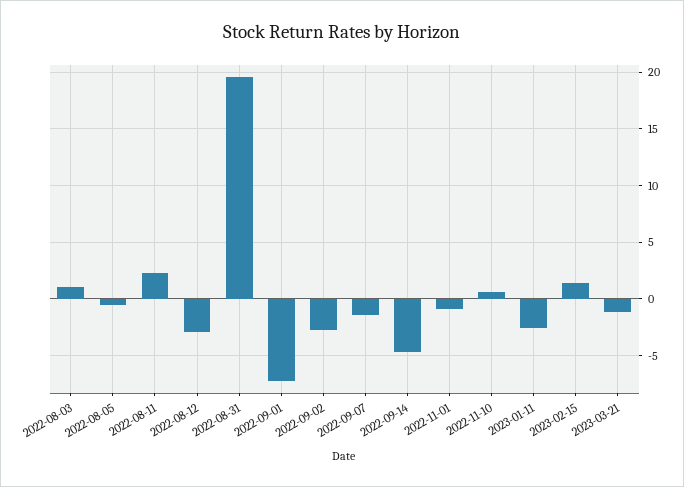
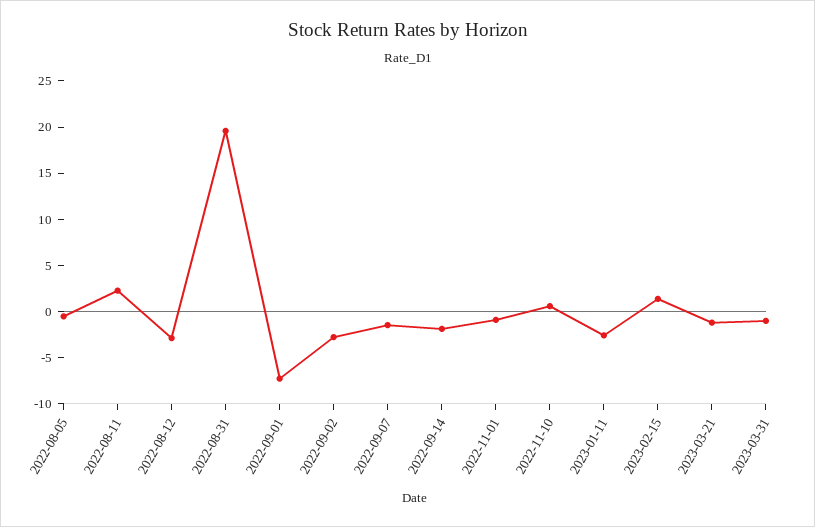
2022-08-03: 1 -> none
2022-09-14: -5 -> -2
2023-03-31: none -> -1

